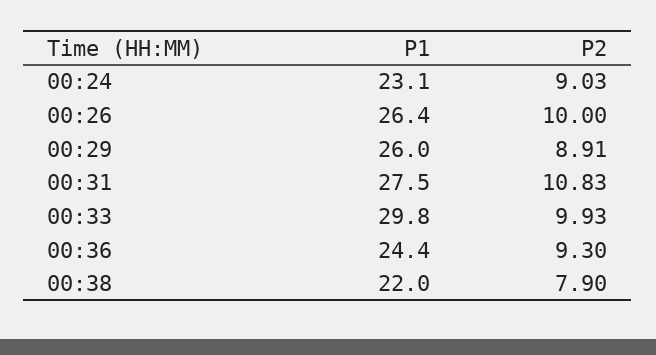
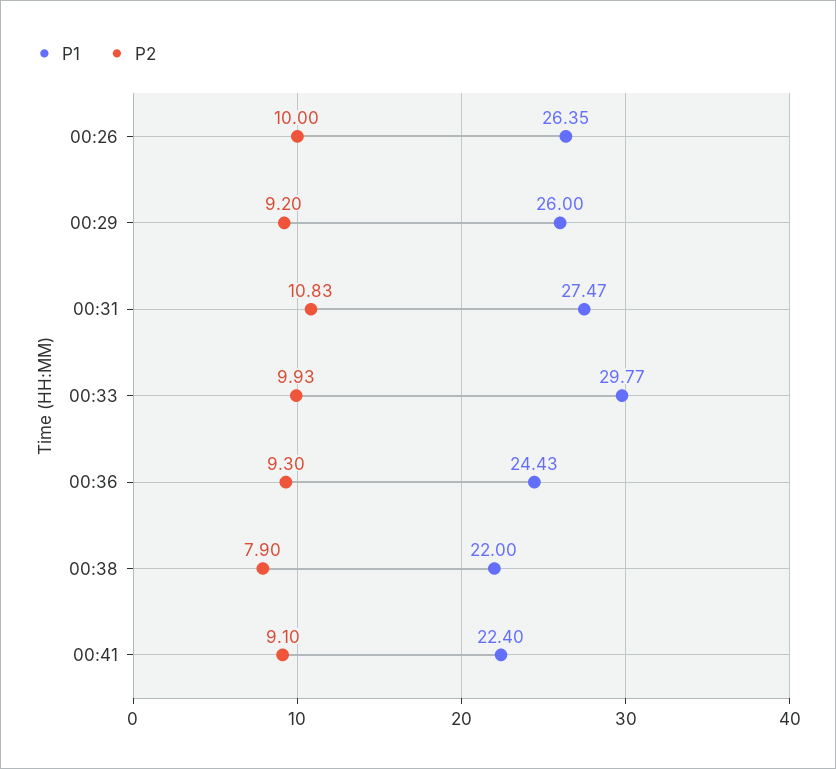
P1, 00:24: 23.1 -> none
P2, 00:24: 9.03 -> none
P2, 00:29: 8.91 -> 9.2
P1, 00:41: none -> 22.4
P2, 00:41: none -> 9.1

